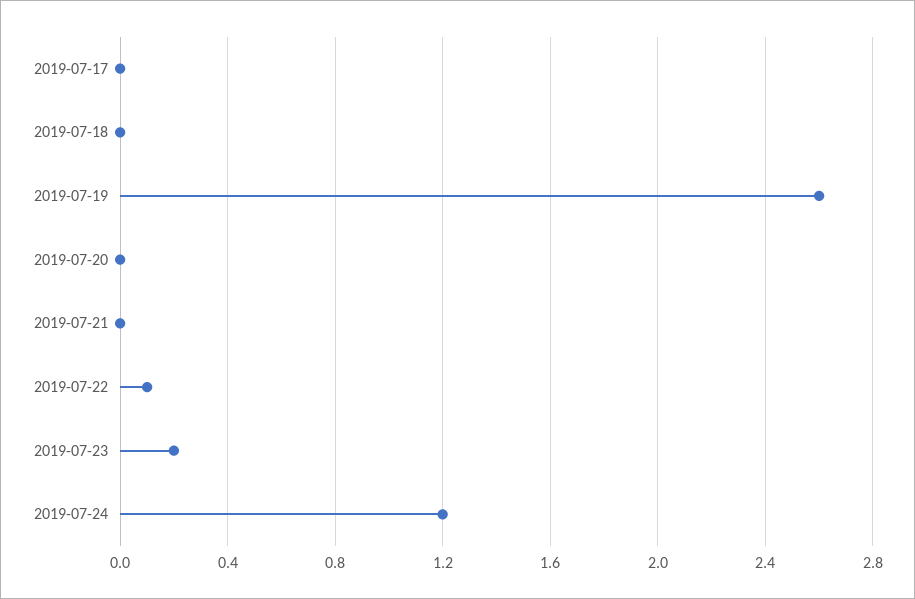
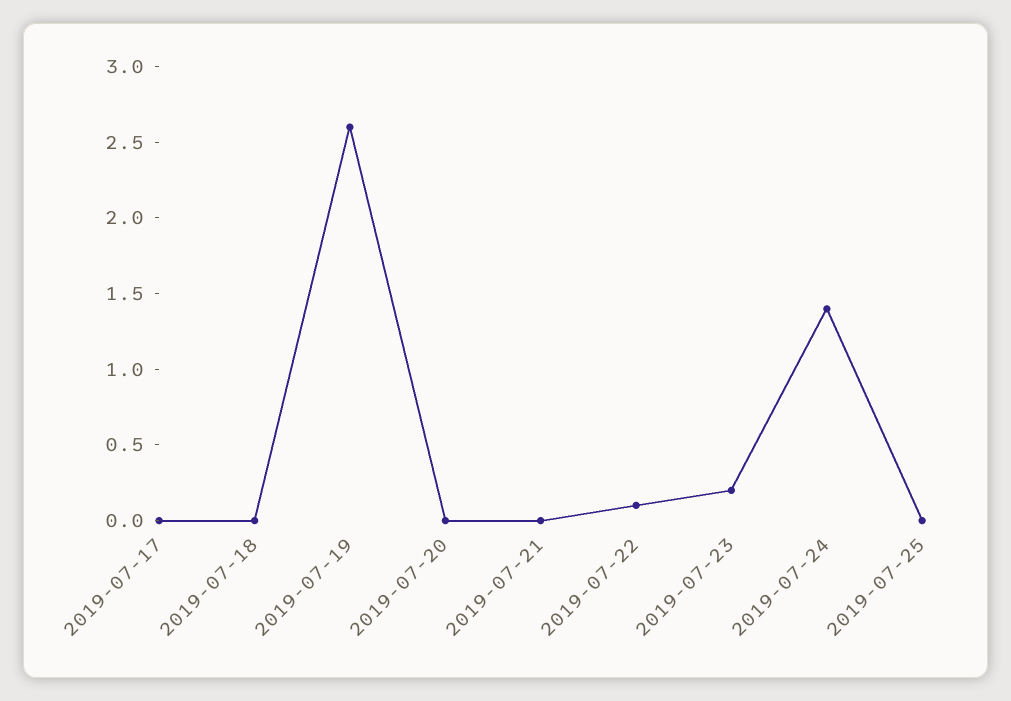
2019-07-24: 1.2 -> 1.4
2019-07-25: none -> 0

